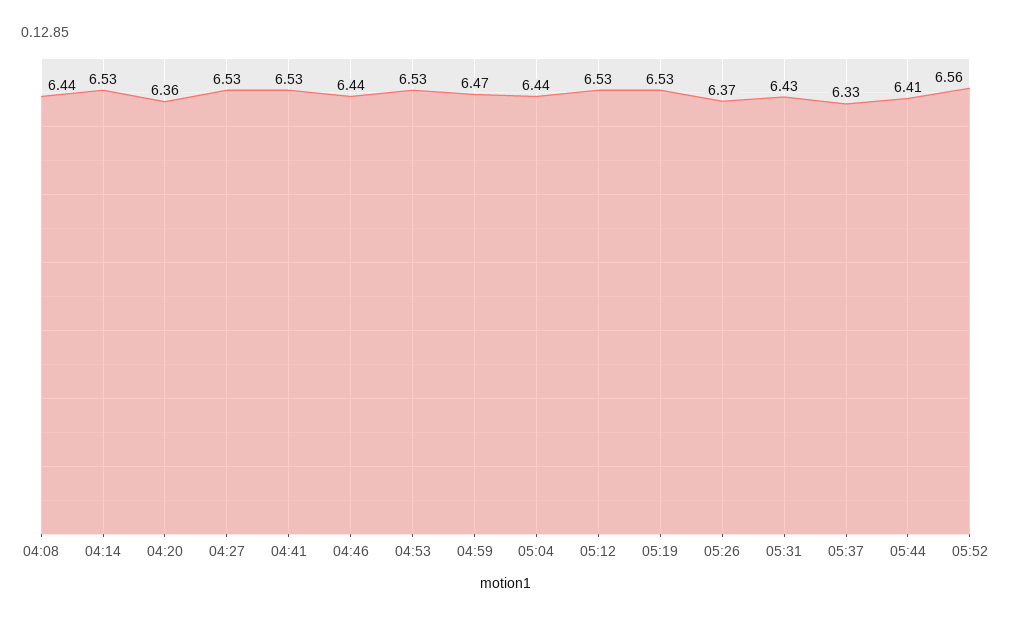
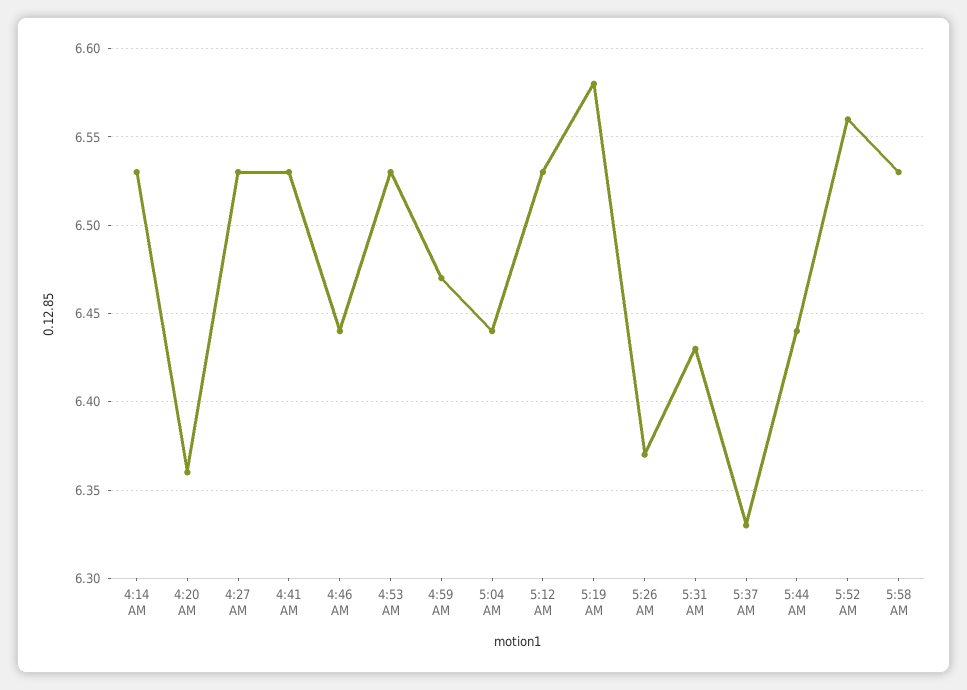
04:08: 6.44 -> none
05:19: 6.53 -> 6.58
05:44: 6.41 -> 6.44
5:58 AM: none -> 6.53

